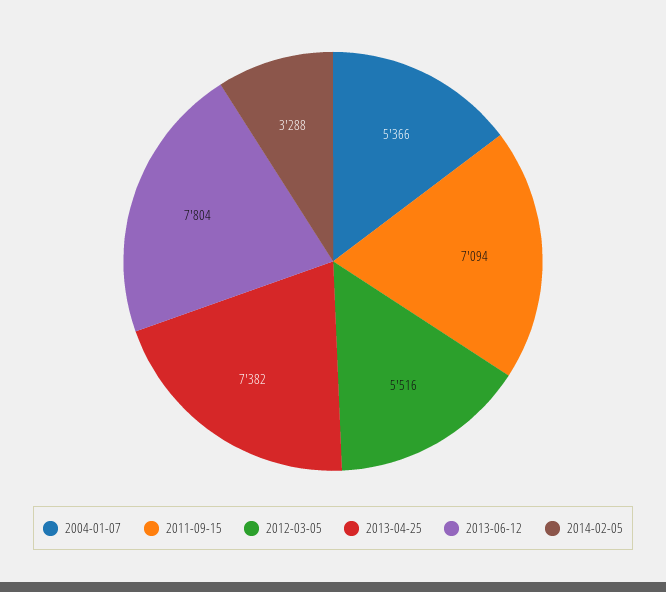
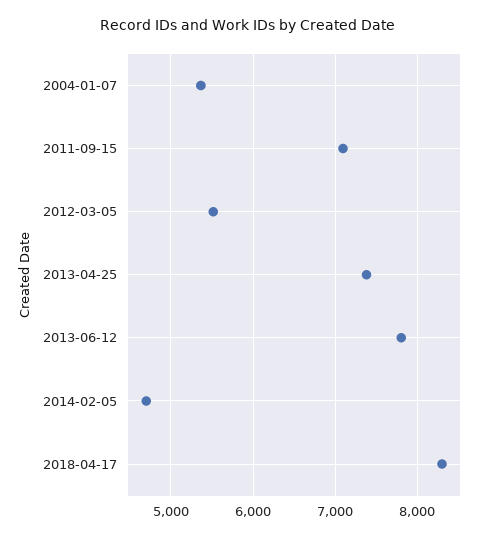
2014-02-05: 3288 -> 4700
2018-04-17: none -> 8300

